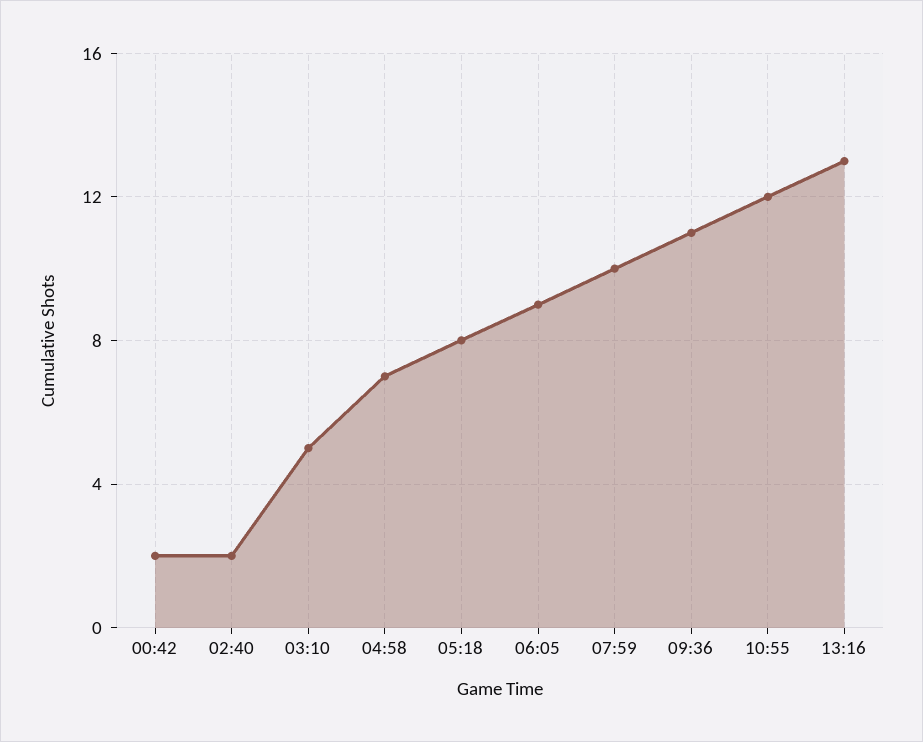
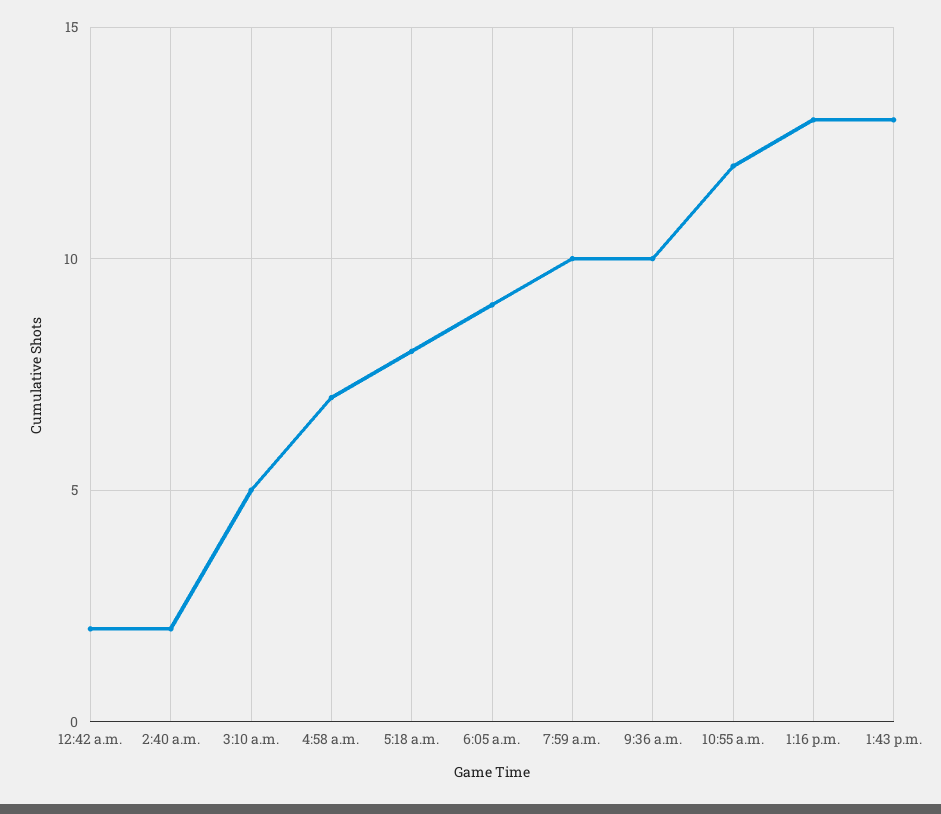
09:36: 11 -> 10
1:43 p.m.: none -> 13

